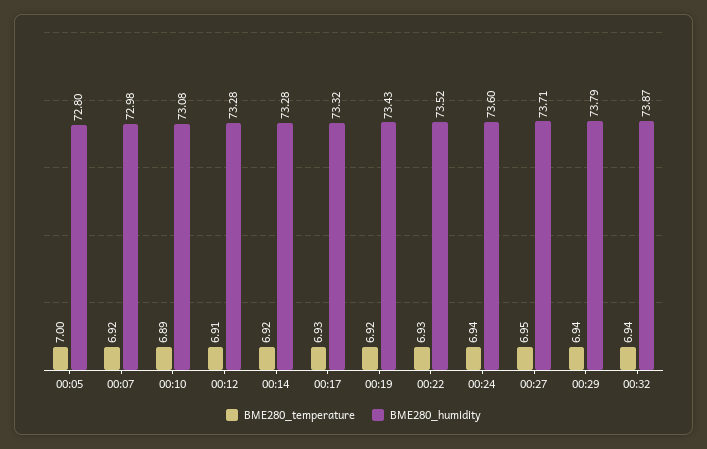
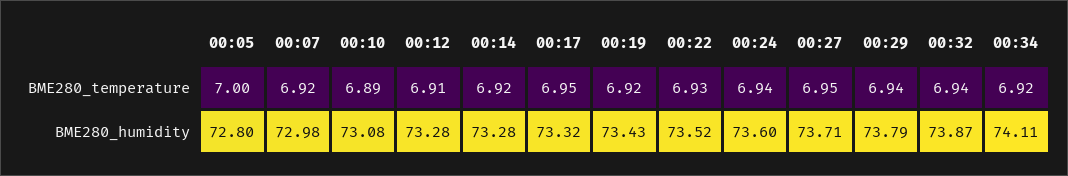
BME280_temperature, 00:17: 6.93 -> 6.95
BME280_temperature, 00:34: none -> 6.92
BME280_humidity, 00:34: none -> 74.11

